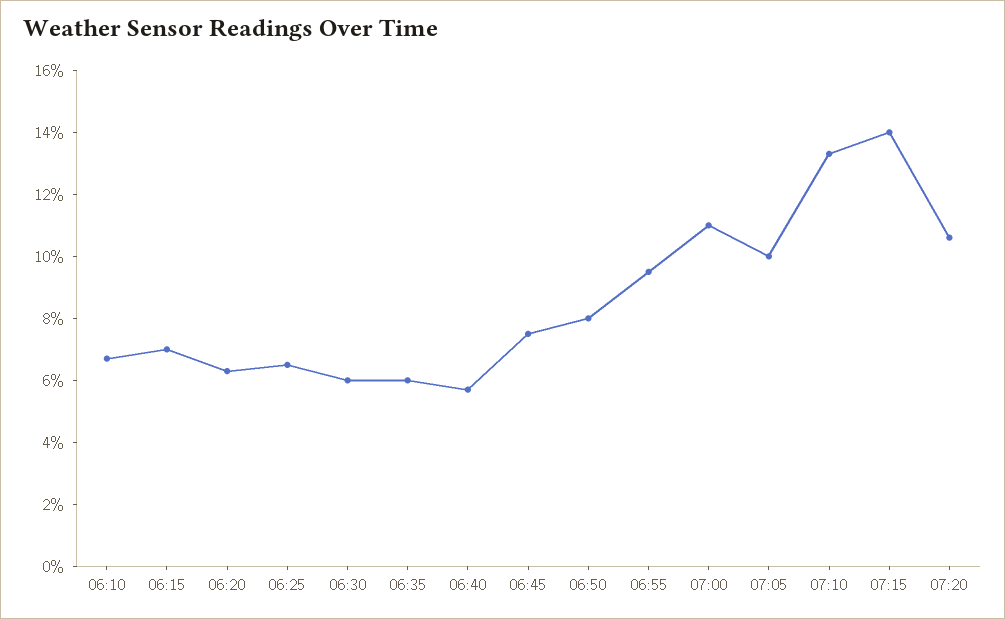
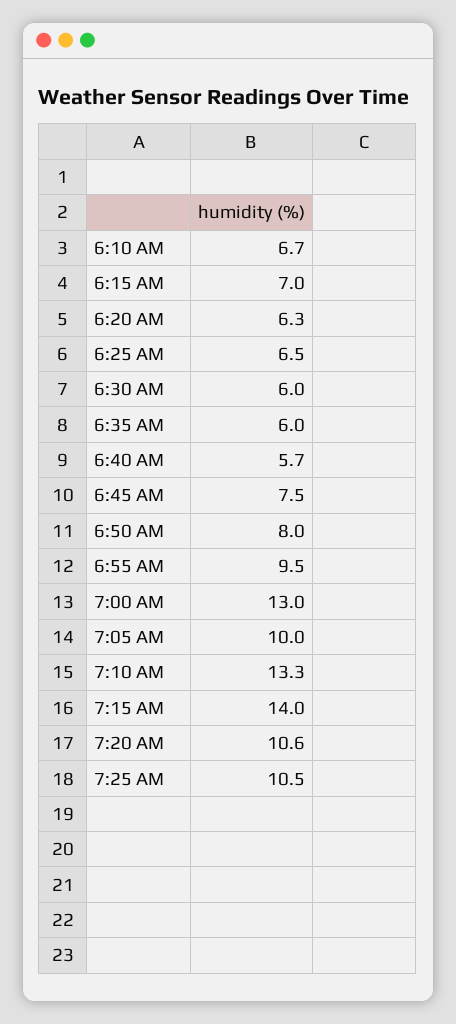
07:00: 11 -> 13
7:25 AM: none -> 10.5

